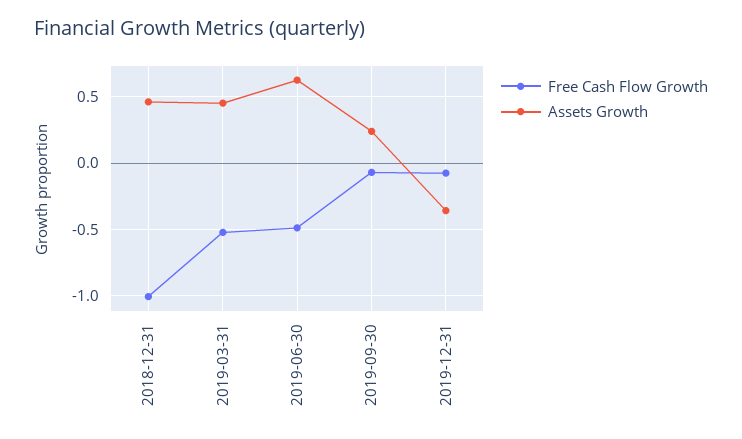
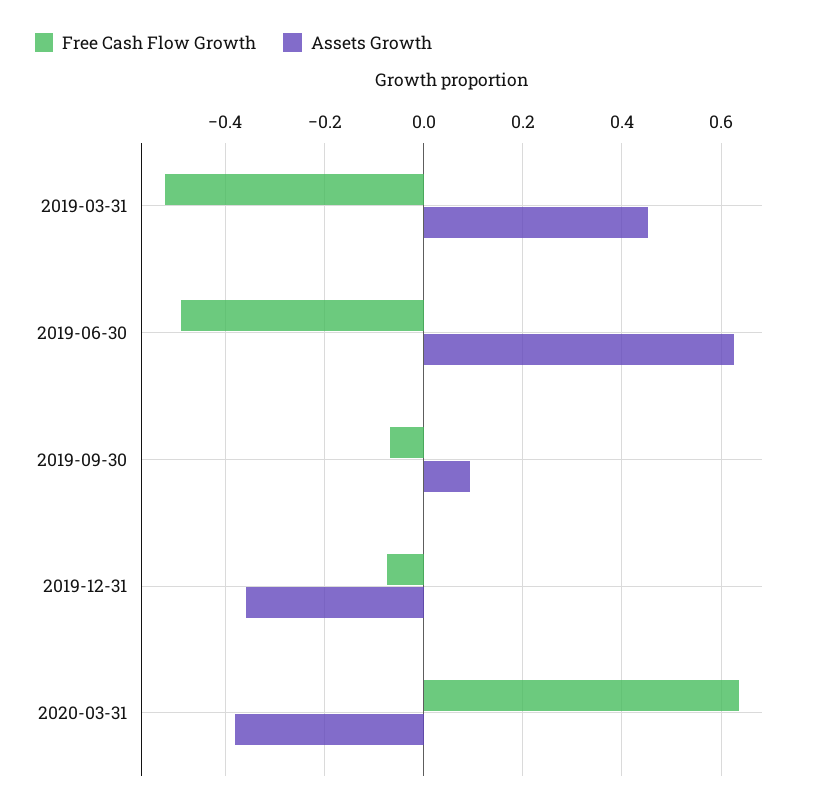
Free Cash Flow Growth, 2018-12-31: -1 -> none
Assets Growth, 2018-12-31: 0.45 -> none
Assets Growth, 2019-09-30: 0.25 -> 0.1
Free Cash Flow Growth, 2020-03-31: none -> 0.64
Assets Growth, 2020-03-31: none -> -0.38

